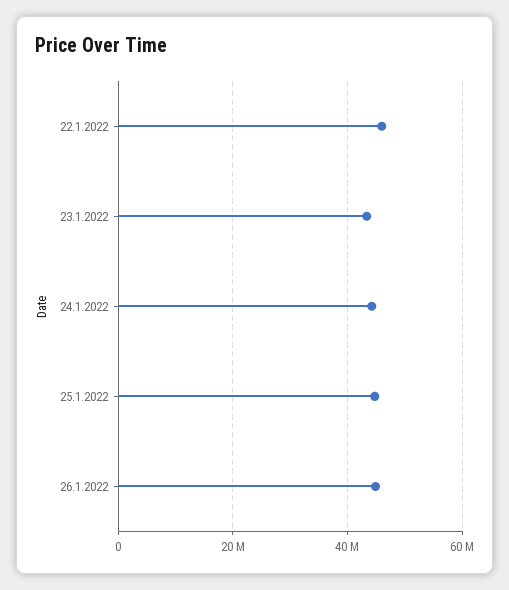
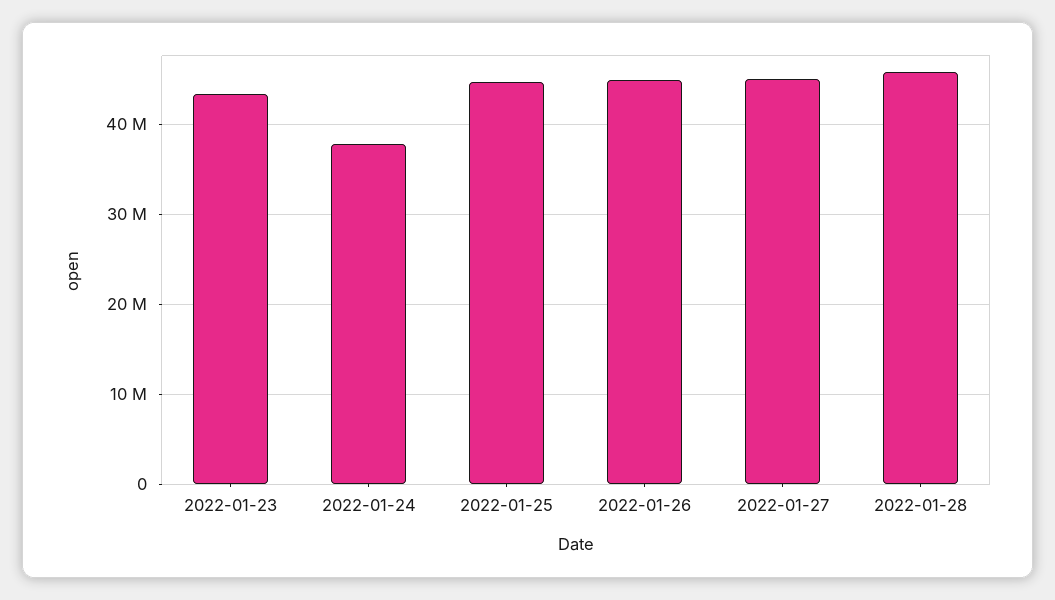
22.1.2022: 46000000 -> none
24.1.2022: 44000000 -> 38000000
2022-01-27: none -> 45000000
2022-01-28: none -> 46000000

